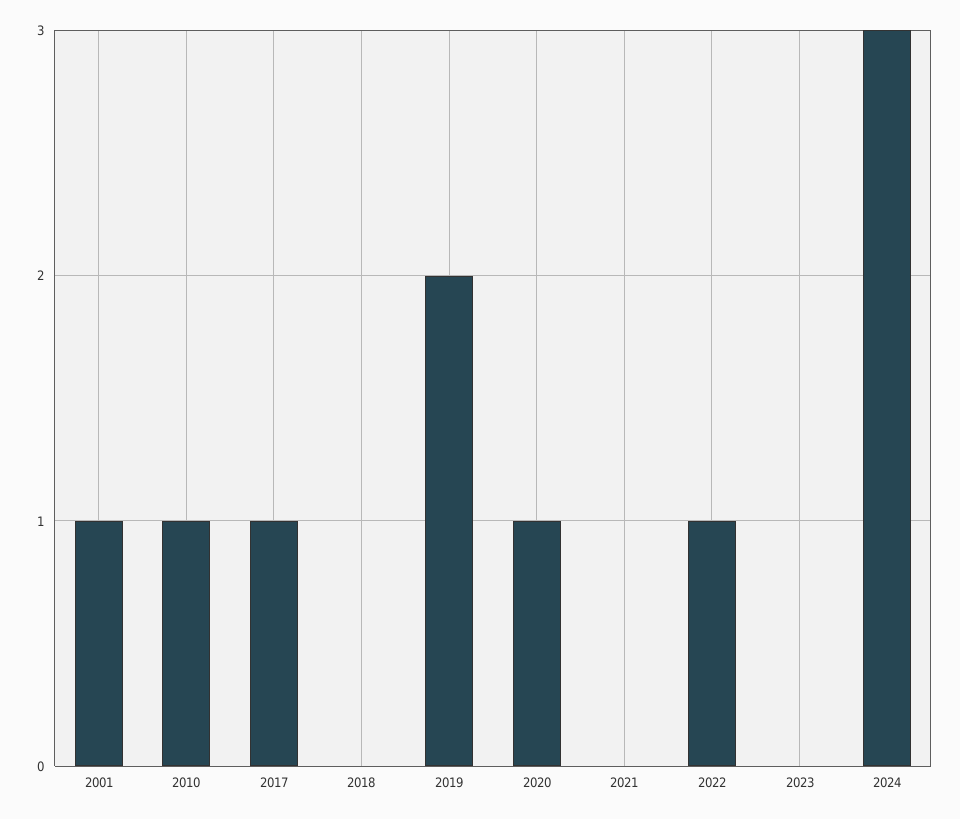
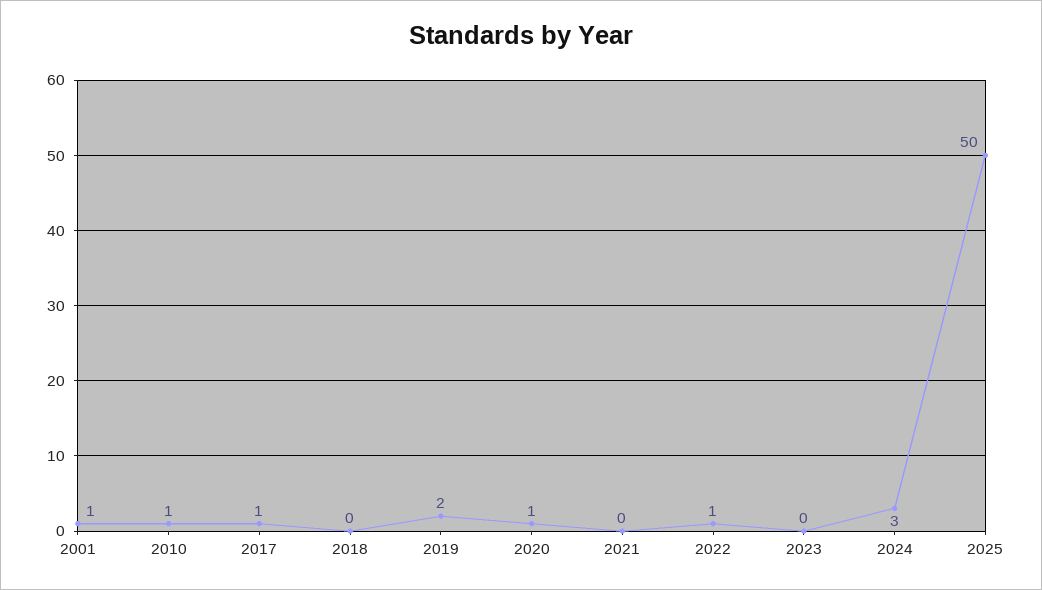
2025: none -> 50

